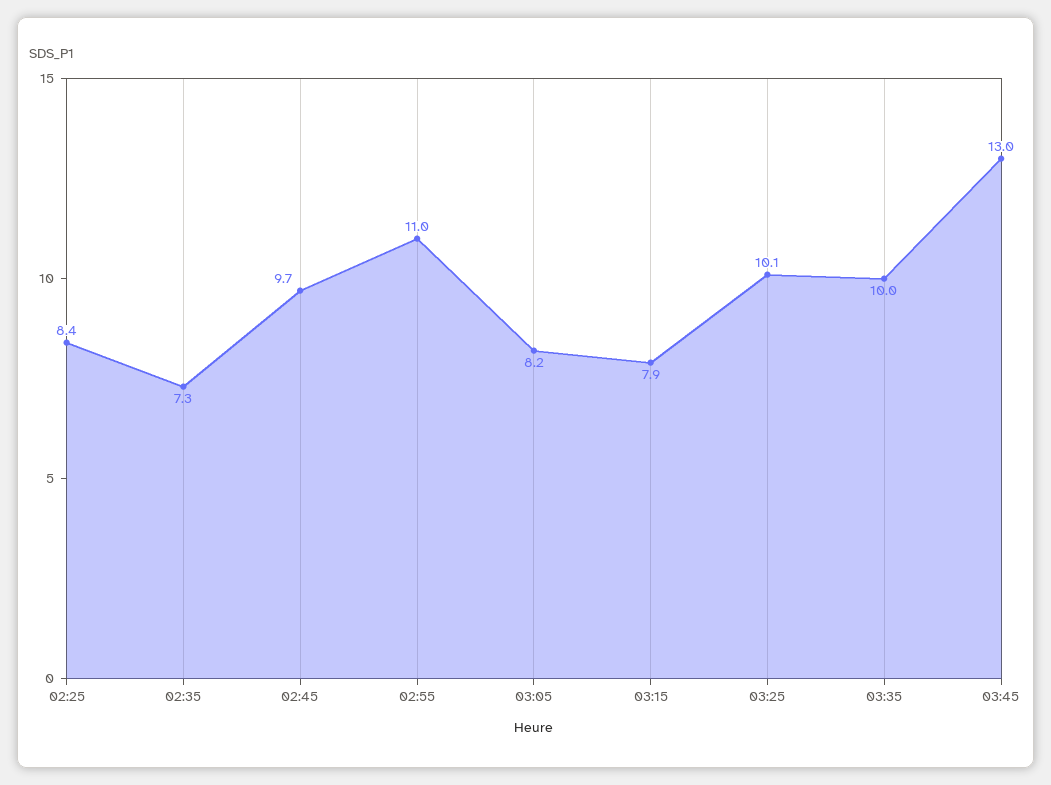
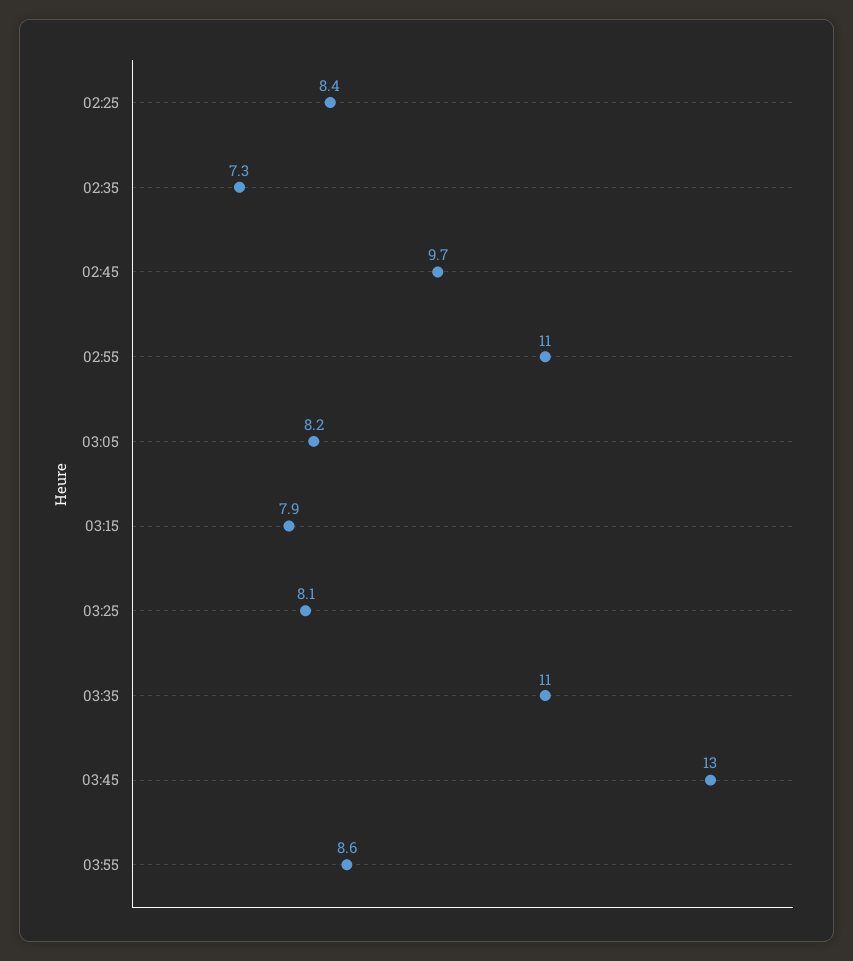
03:25: 10.1 -> 8.1
03:35: 10 -> 11
03:55: none -> 8.6

